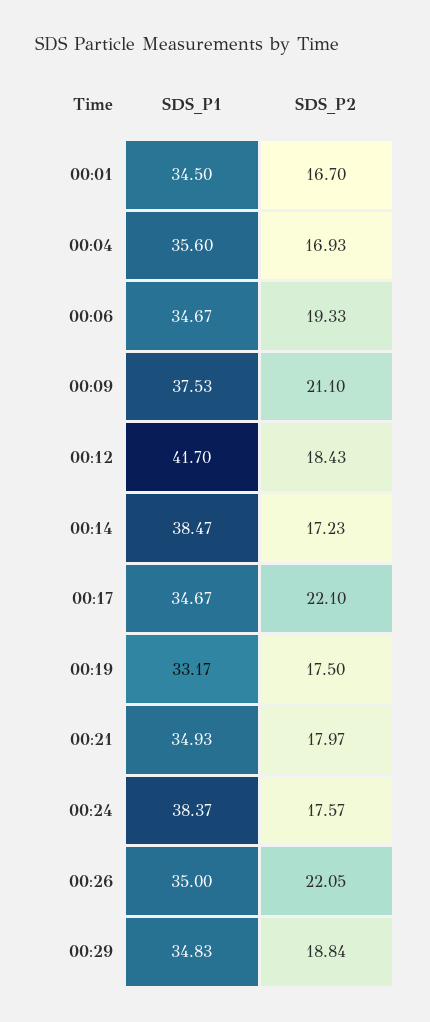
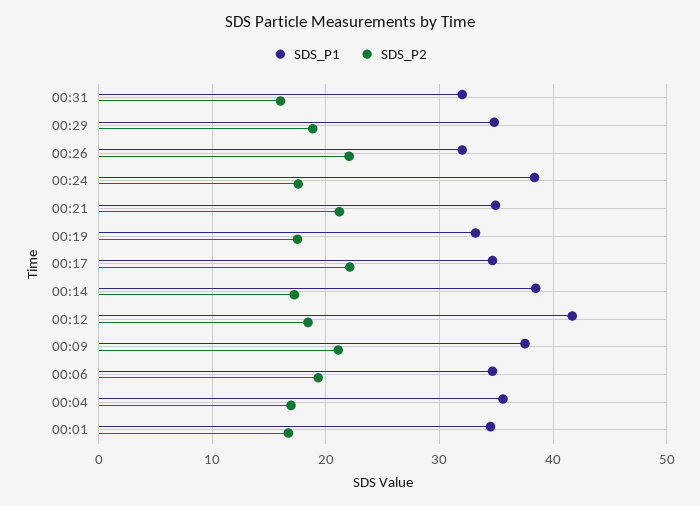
SDS_P2, 00:21: 17.97 -> 21
SDS_P1, 00:26: 35 -> 32
SDS_P1, 00:31: none -> 32
SDS_P2, 00:31: none -> 16

